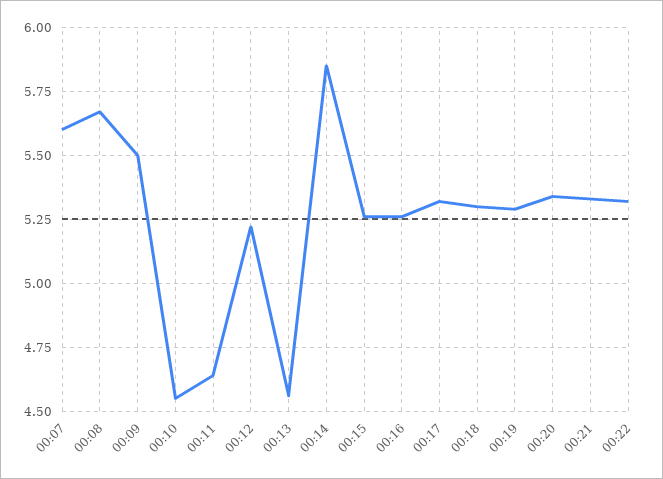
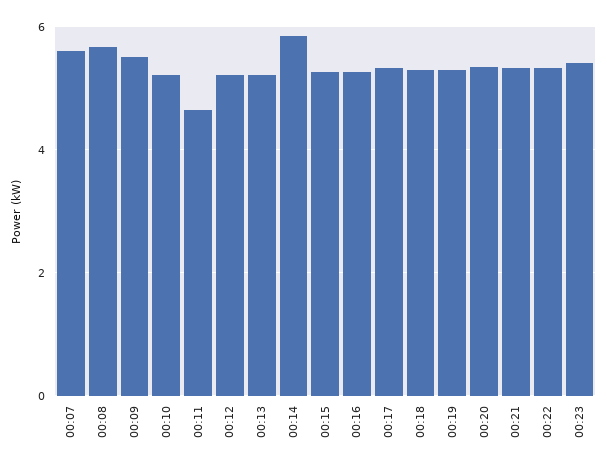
00:10: 4.55 -> 5.2
00:13: 4.55 -> 5.2
00:23: none -> 5.4

